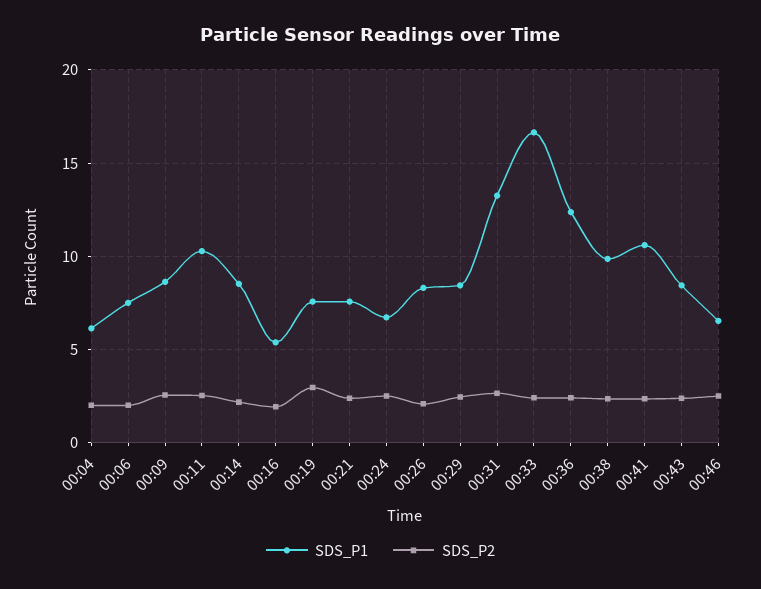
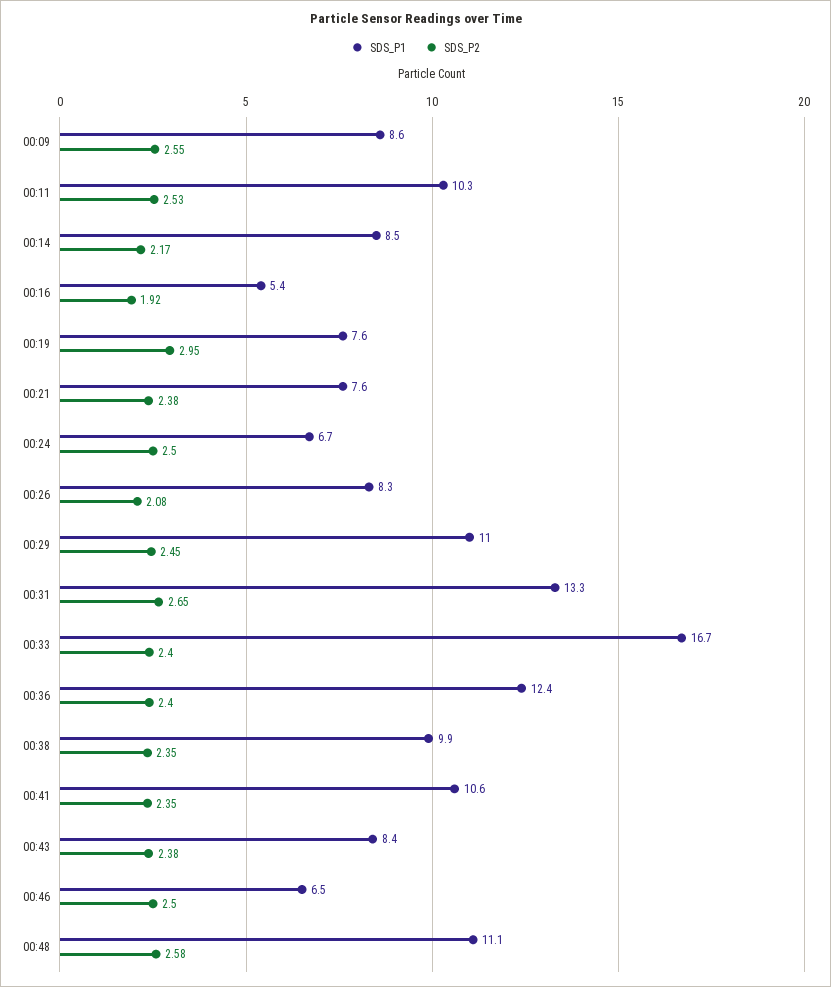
SDS_P1, 00:04: 6 -> none
SDS_P2, 00:04: 2 -> none
SDS_P1, 00:06: 7.5 -> none
SDS_P2, 00:06: 2 -> none
SDS_P1, 00:29: 8.5 -> 11
SDS_P1, 00:48: none -> 11.1
SDS_P2, 00:48: none -> 2.58

